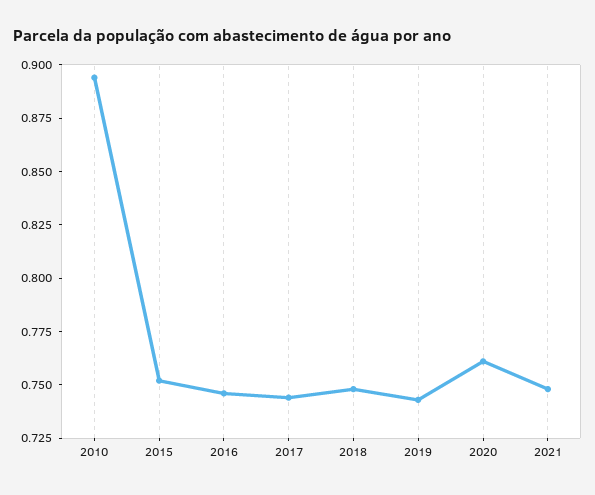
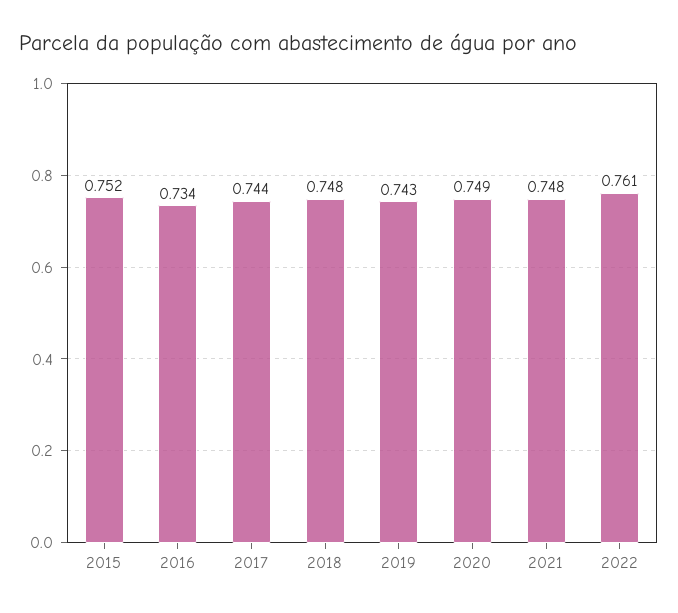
2010: 0.895 -> none
2016: 0.745 -> 0.734
2020: 0.76 -> 0.749
2022: none -> 0.761

